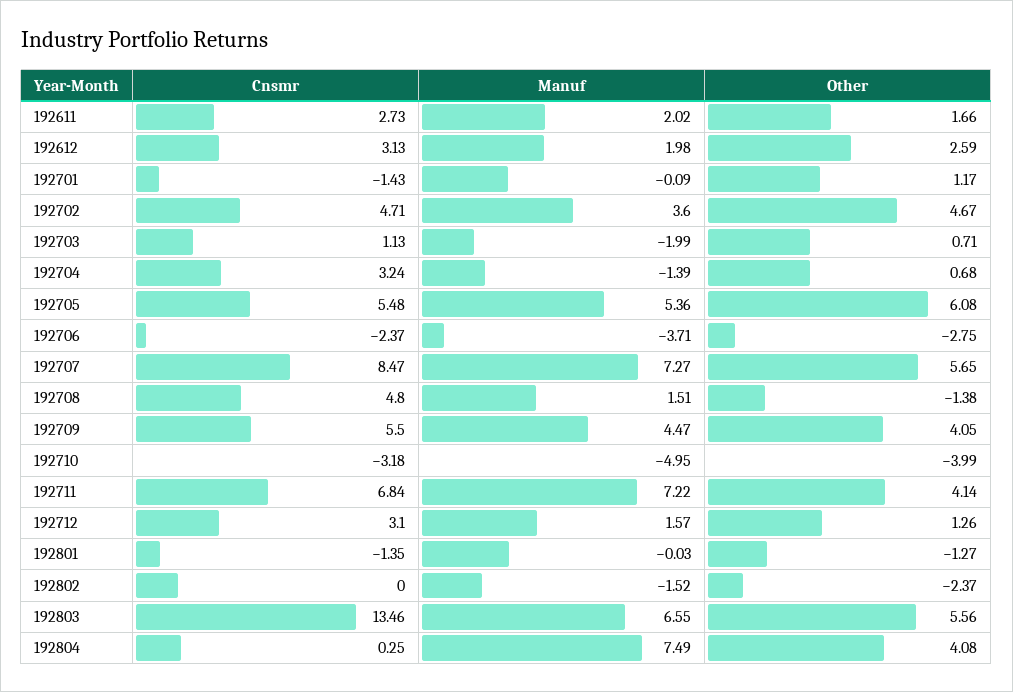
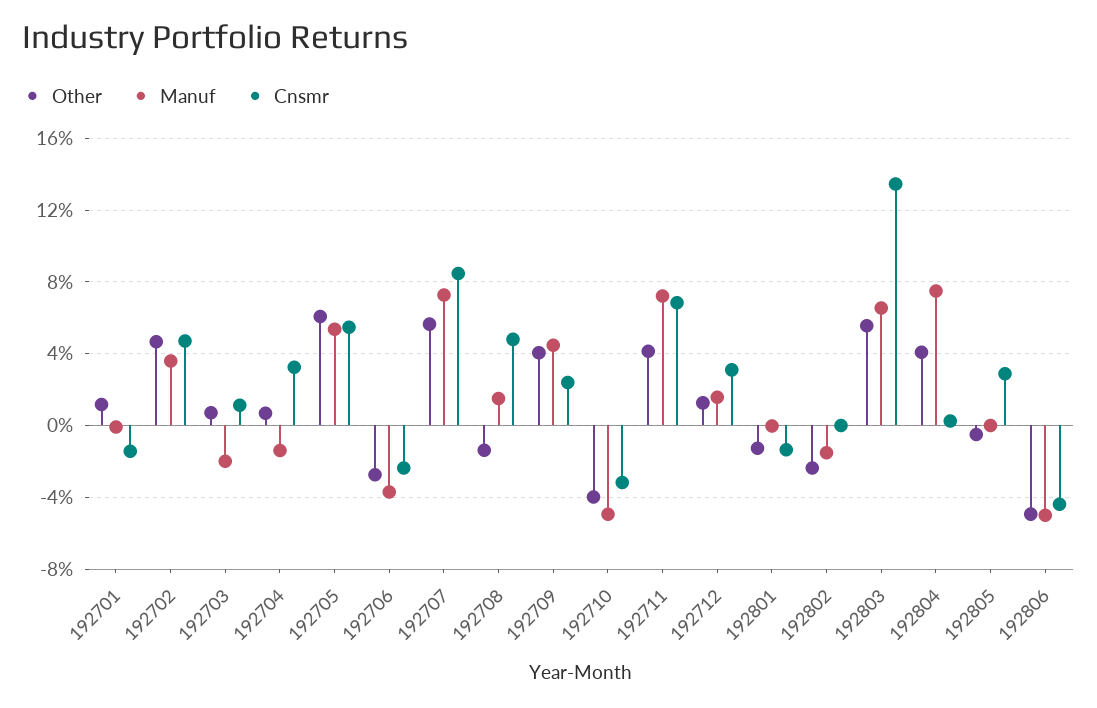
Cnsmr, 192611: 2.73 -> none
Manuf, 192611: 2.02 -> none
Other, 192611: 1.66 -> none
Cnsmr, 192612: 3.13 -> none
Manuf, 192612: 1.98 -> none
Other, 192612: 2.59 -> none
Cnsmr, 192709: 5.5 -> 2.5
Other, 192805: none -> -0.5
Manuf, 192805: none -> 0
Cnsmr, 192805: none -> 3
Other, 192806: none -> -5
Manuf, 192806: none -> -5
Cnsmr, 192806: none -> -4.5

